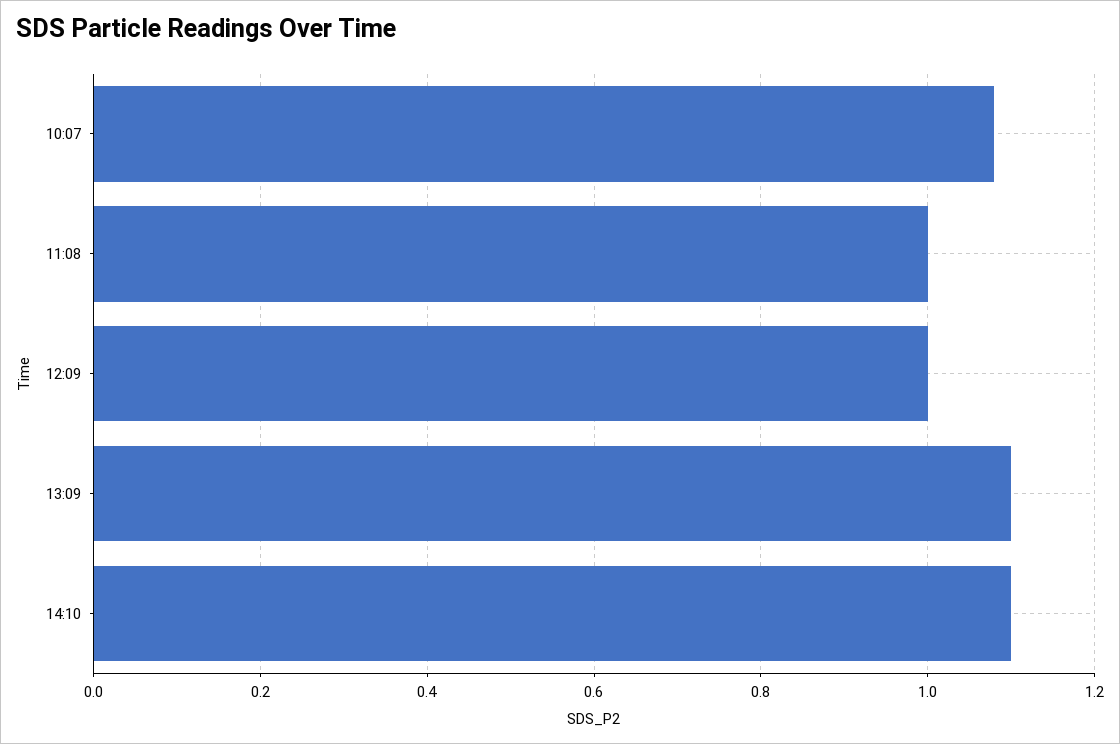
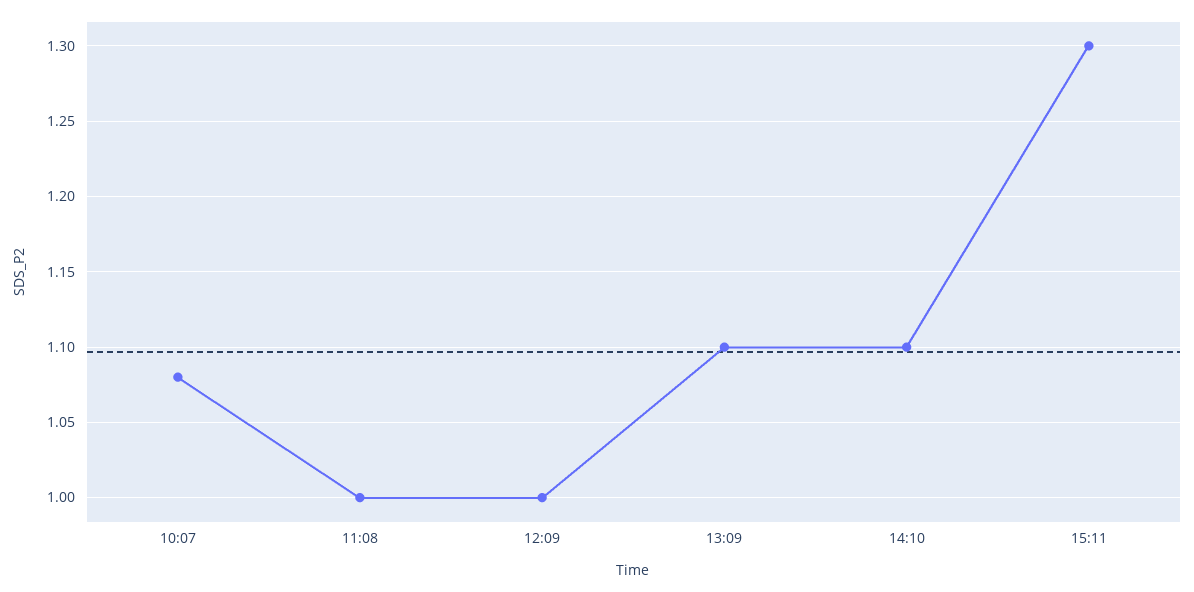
15:11: none -> 1.3

